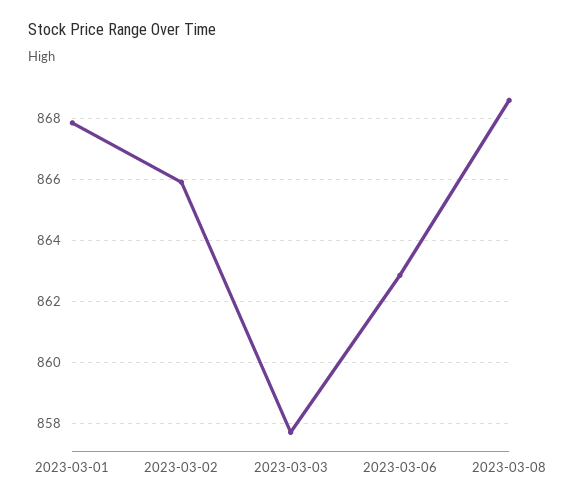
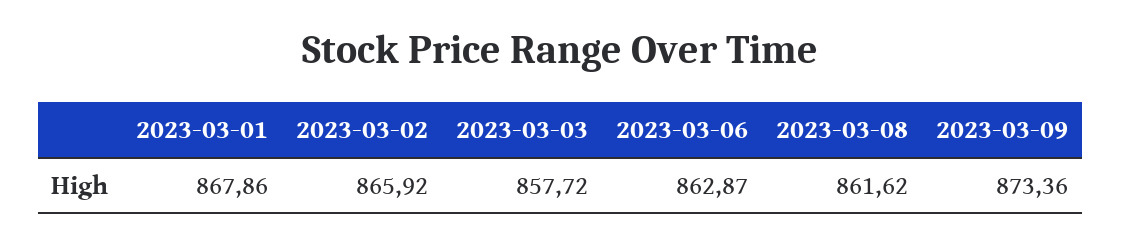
2023-03-08: 868.6 -> 861.62
2023-03-09: none -> 873.36

